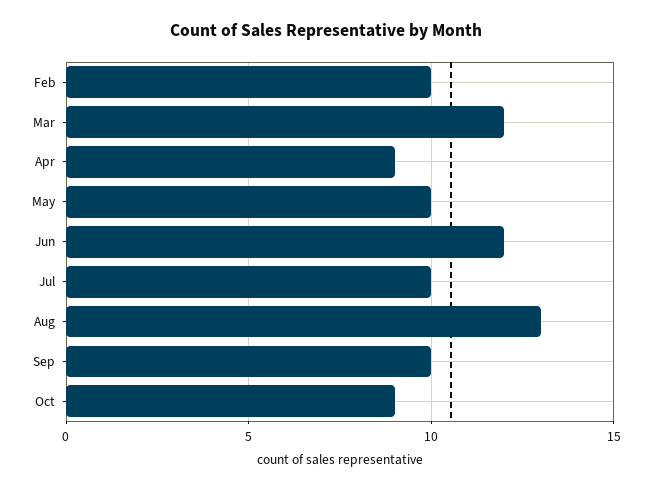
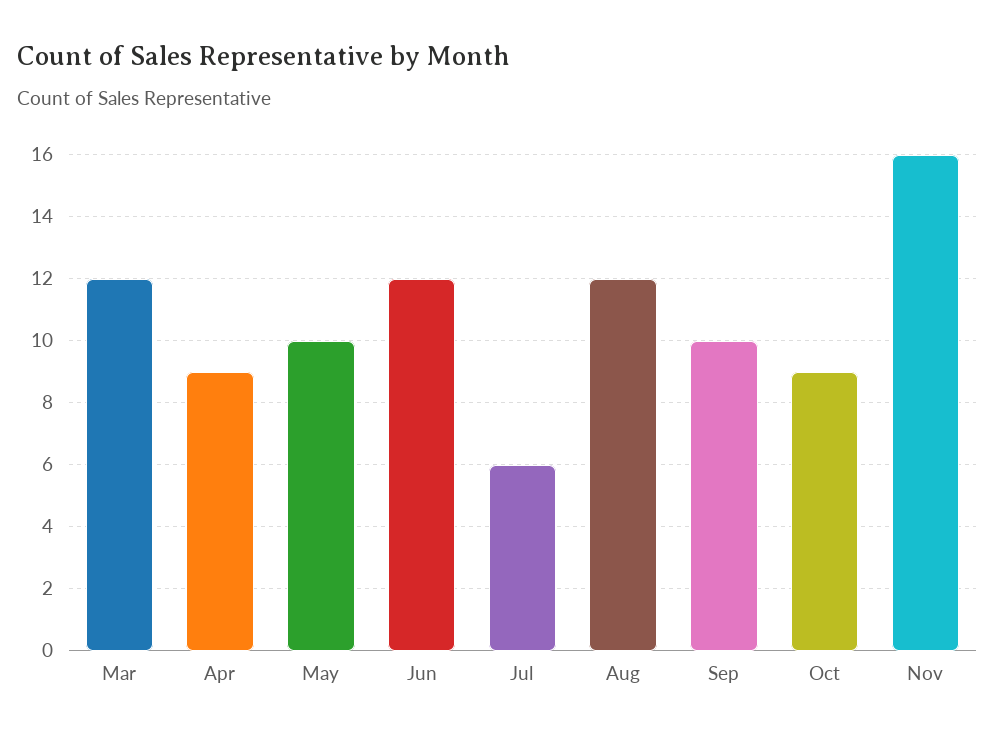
Feb: 10 -> none
Jul: 10 -> 6
Aug: 13 -> 12
Nov: none -> 16

